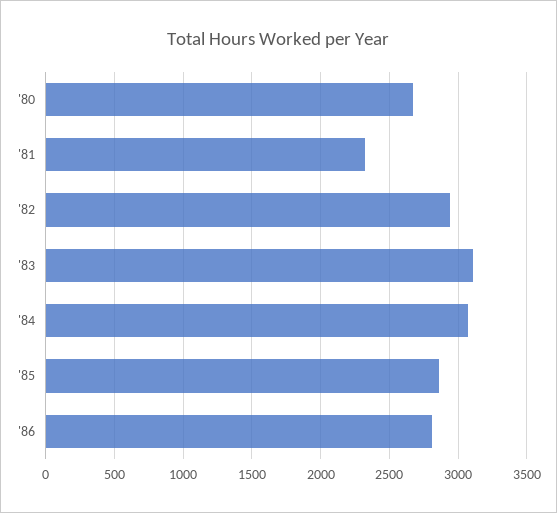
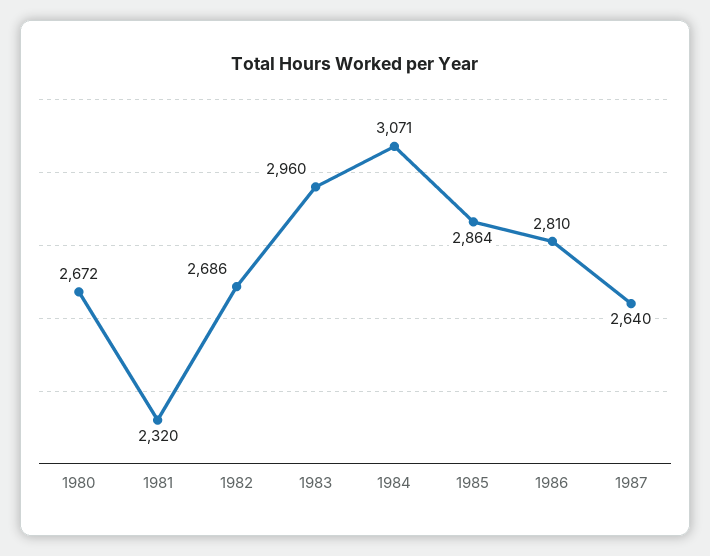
'82: 2950 -> 2686
'83: 3100 -> 2960
1987: none -> 2640

